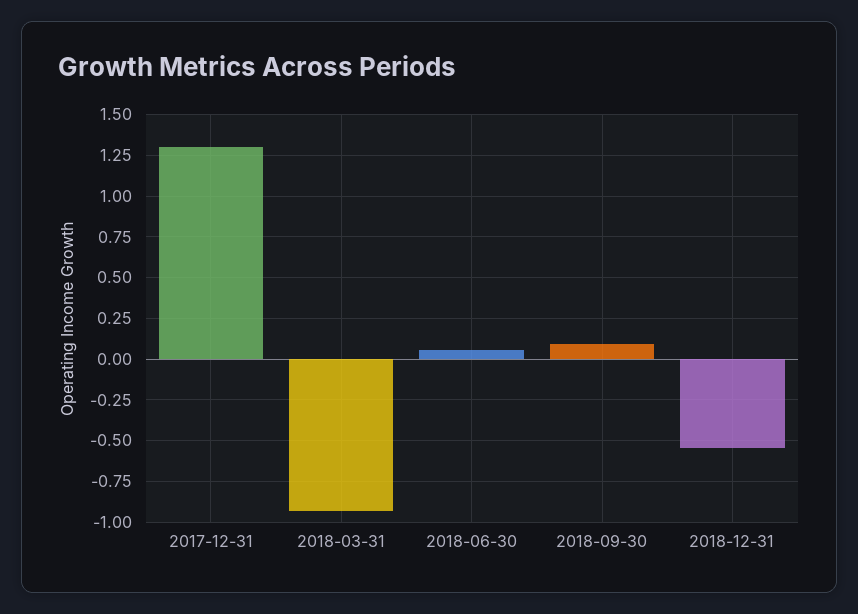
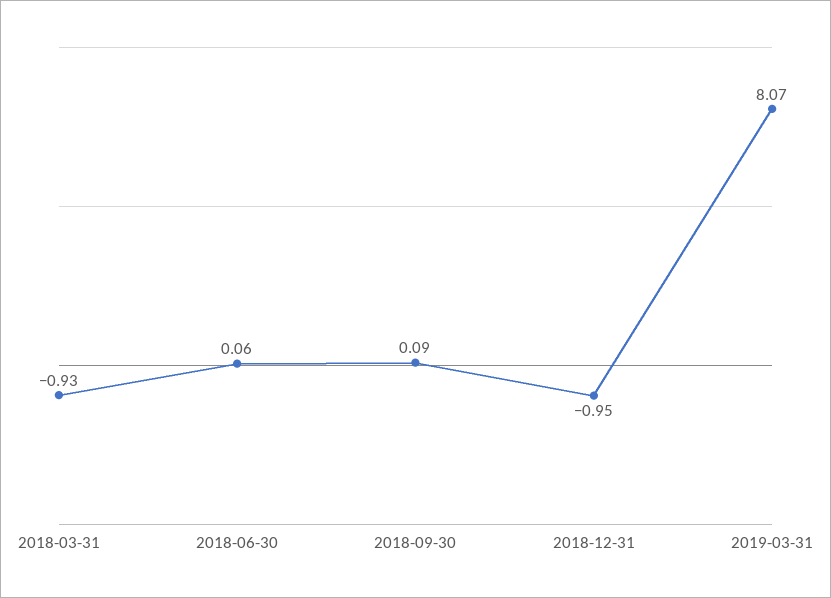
2017-12-31: 1.3 -> none
2018-12-31: -0.55 -> -0.95
2019-03-31: none -> 8.07

